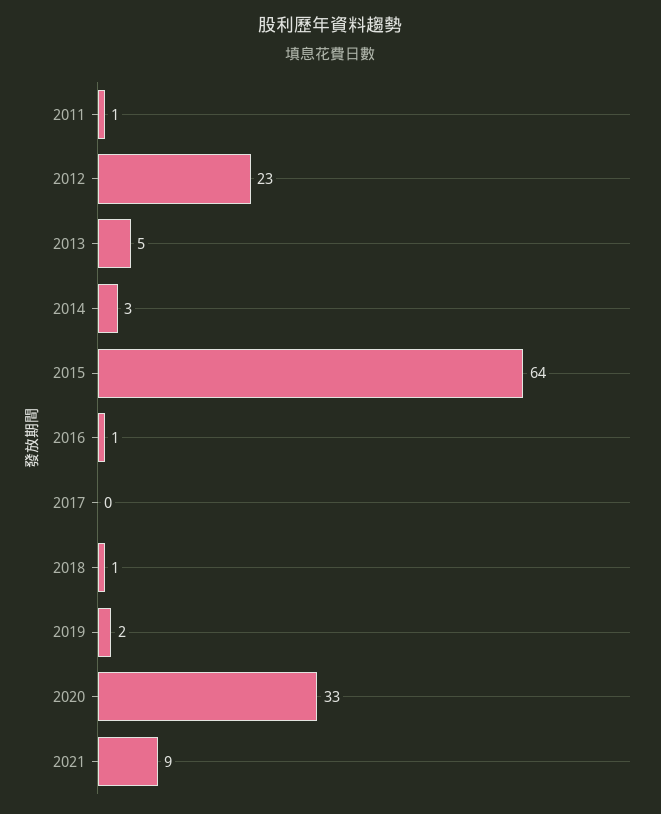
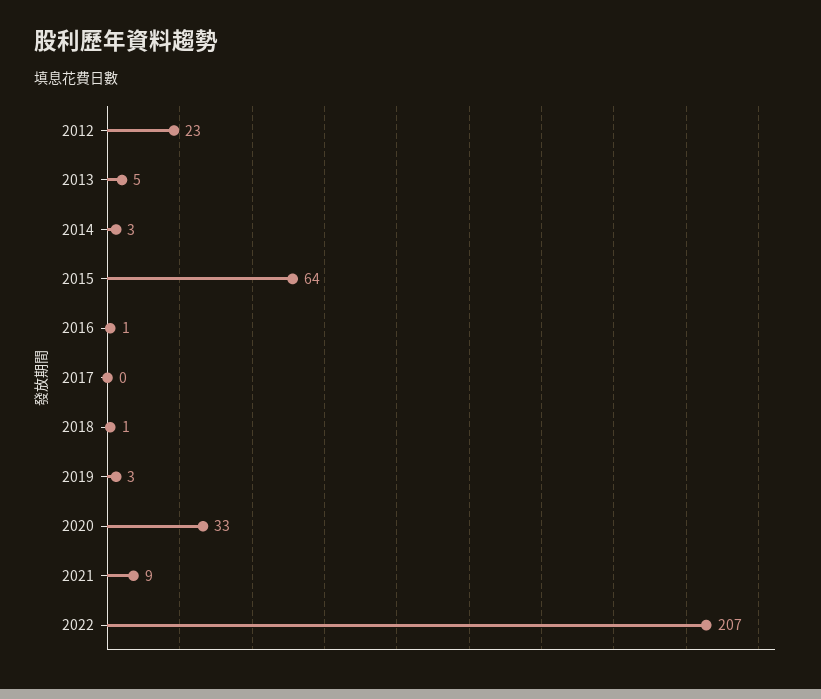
2011: 1 -> none
2019: 2 -> 3
2022: none -> 207

